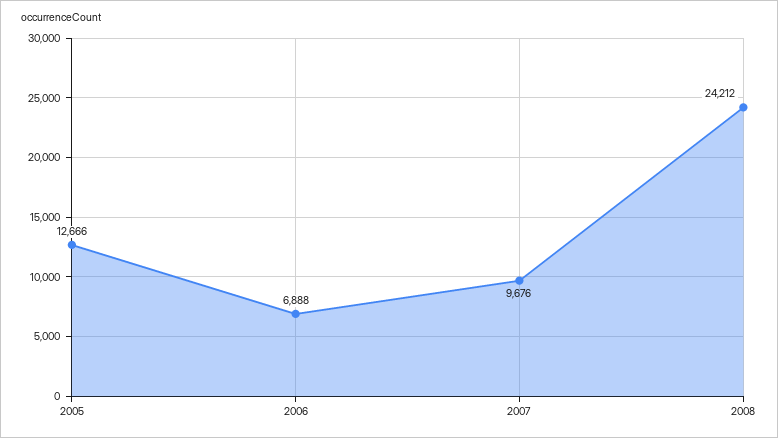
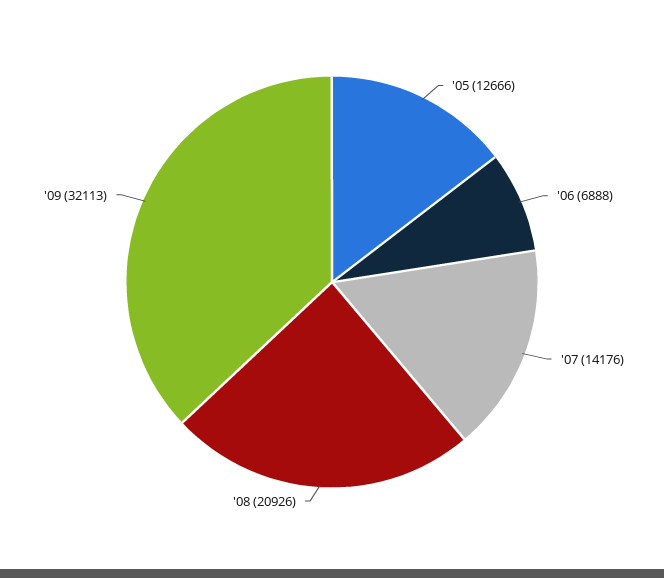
2007: 9676 -> 14176
2008: 24212 -> 20926
'09: none -> 32113

